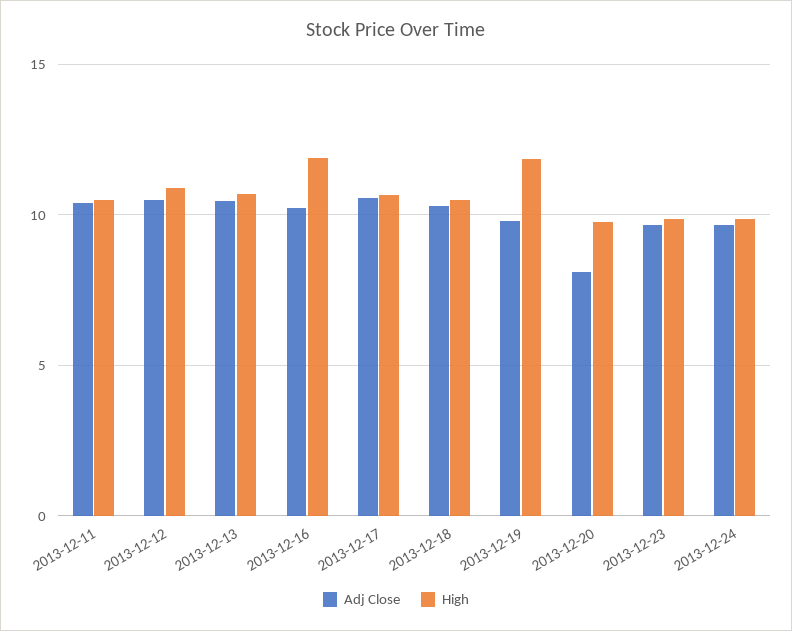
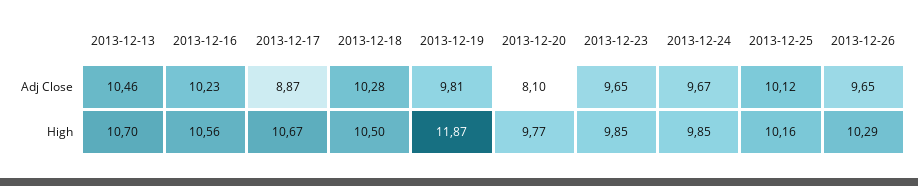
Adj Close, 2013-12-11: 10.5 -> none
High, 2013-12-11: 10.5 -> none
Adj Close, 2013-12-12: 10.5 -> none
High, 2013-12-12: 11 -> none
High, 2013-12-16: 12 -> 10.56
Adj Close, 2013-12-17: 10.5 -> 8.87
Adj Close, 2013-12-25: none -> 10.12
Adj Close, 2013-12-26: none -> 9.65
High, 2013-12-25: none -> 10.16
High, 2013-12-26: none -> 10.29

